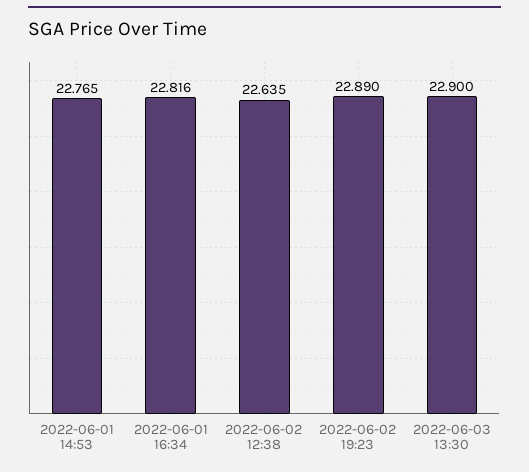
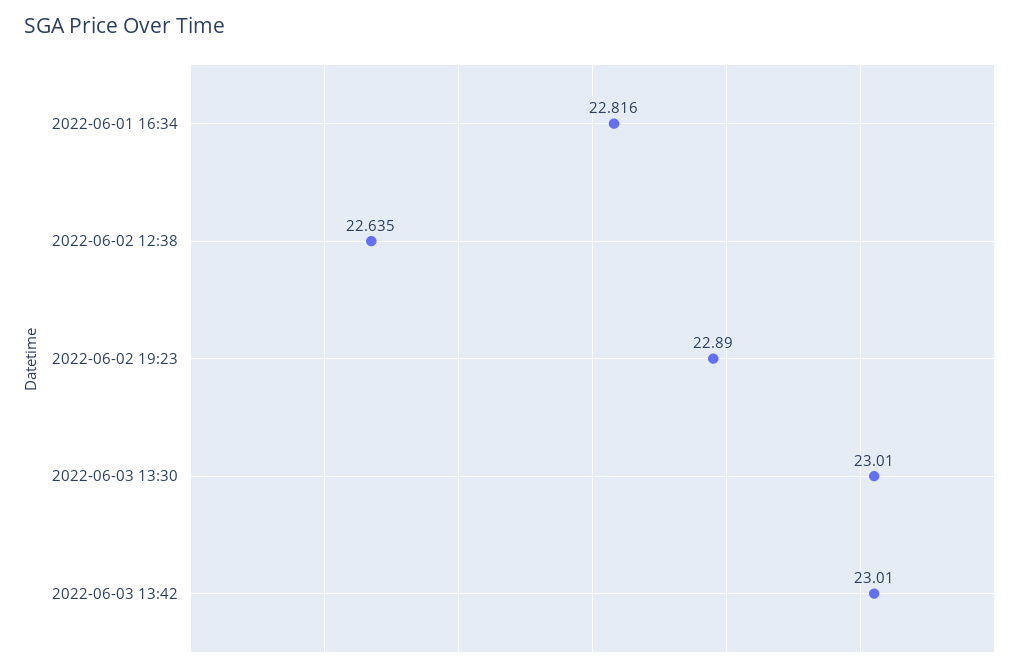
2022-06-01 14:53: 22.765 -> none
2022-06-03 13:30: 22.9 -> 23.01
2022-06-03 13:42: none -> 23.01

